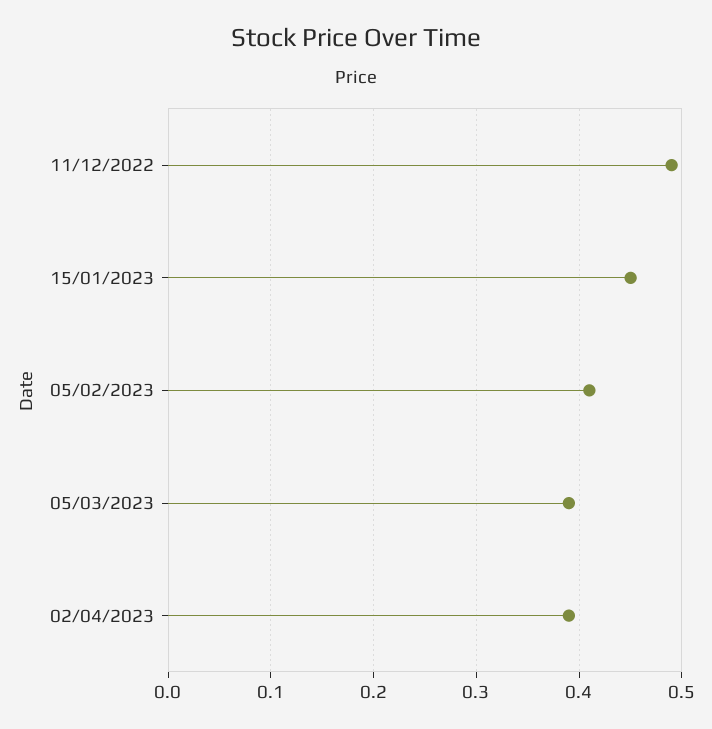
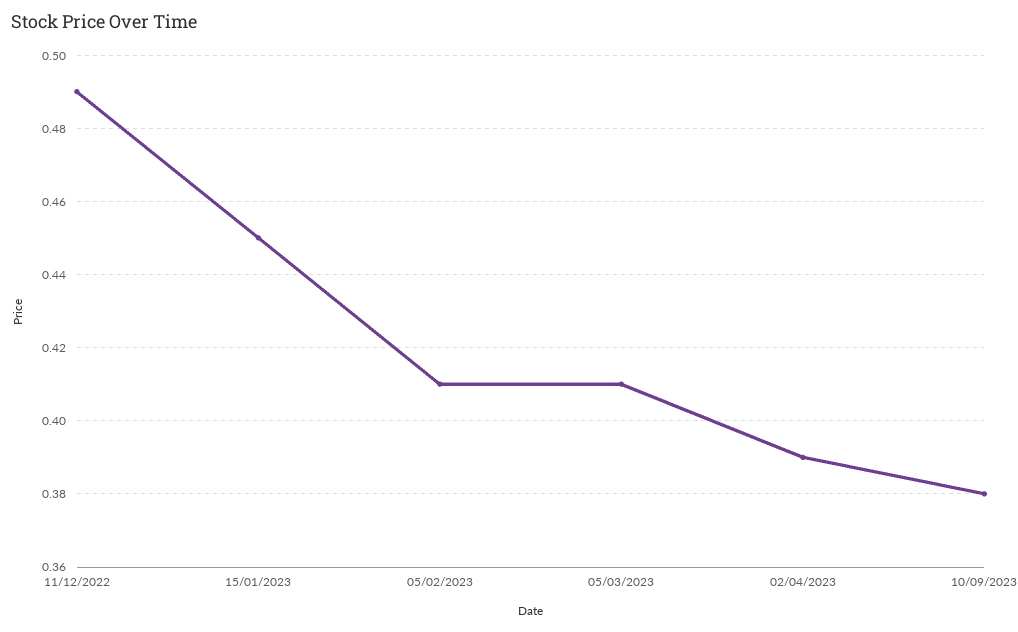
05/03/2023: 0.39 -> 0.41
10/09/2023: none -> 0.38

